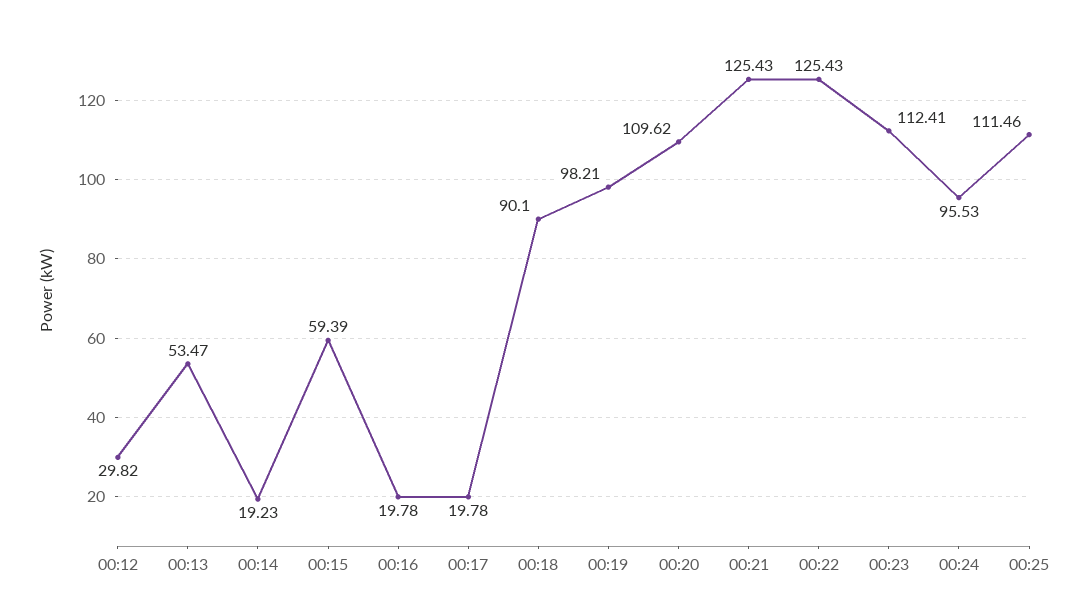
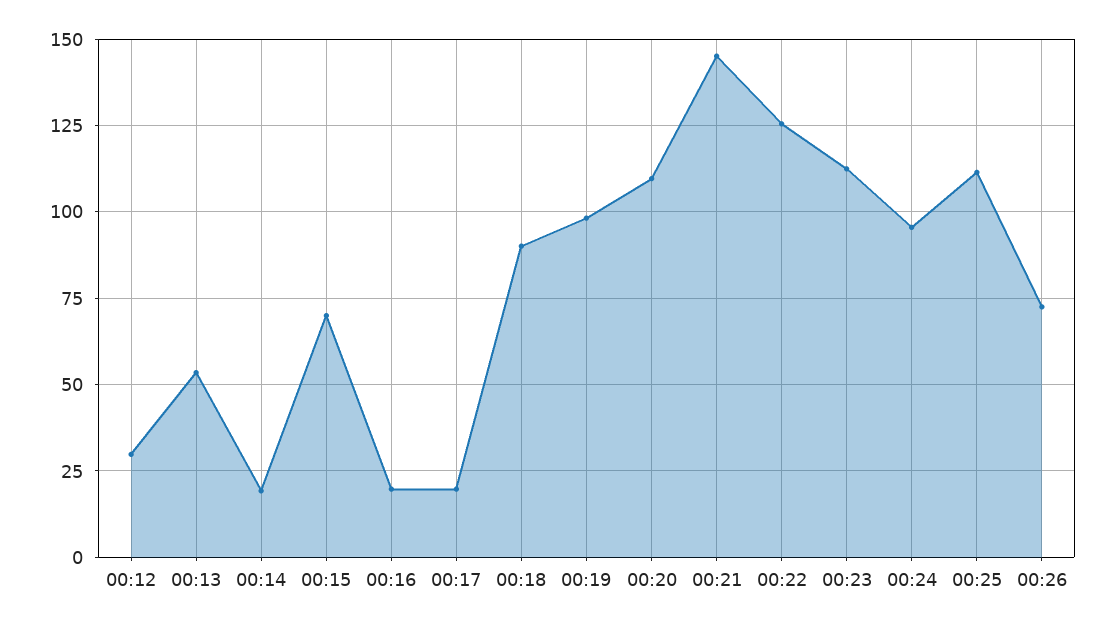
00:15: 59.39 -> 70
00:21: 125.43 -> 145
00:26: none -> 72.5

